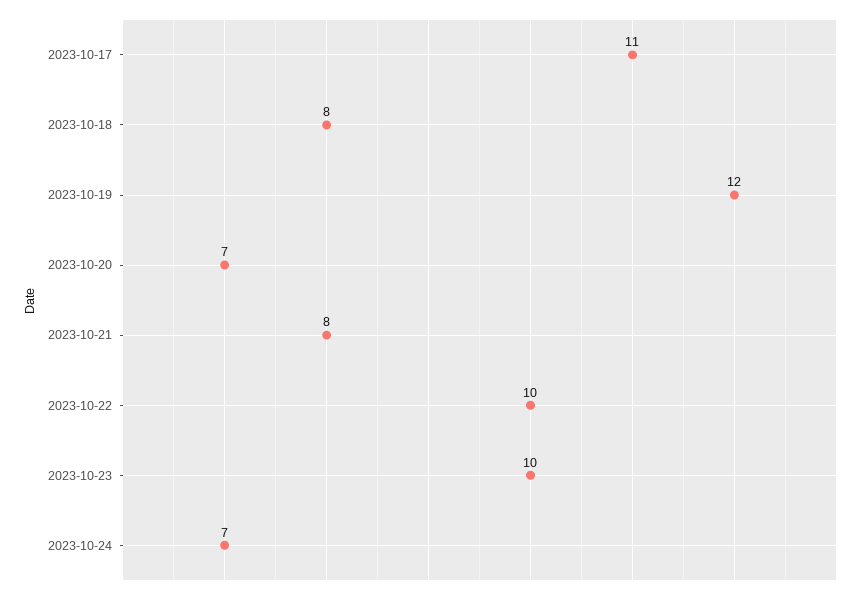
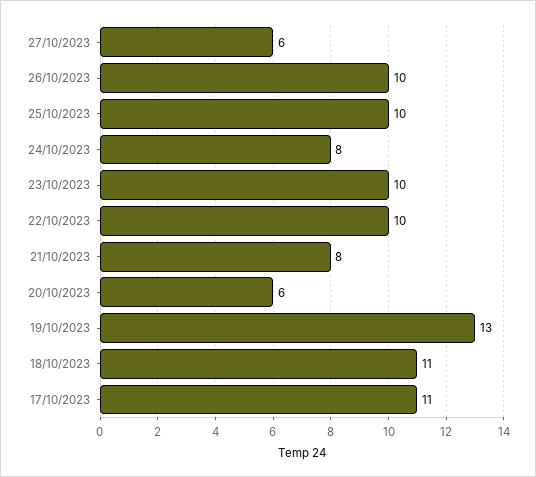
2023-10-18: 8 -> 11
2023-10-19: 12 -> 13
2023-10-20: 7 -> 6
2023-10-24: 7 -> 8
27/10/2023: none -> 6
26/10/2023: none -> 10
25/10/2023: none -> 10

